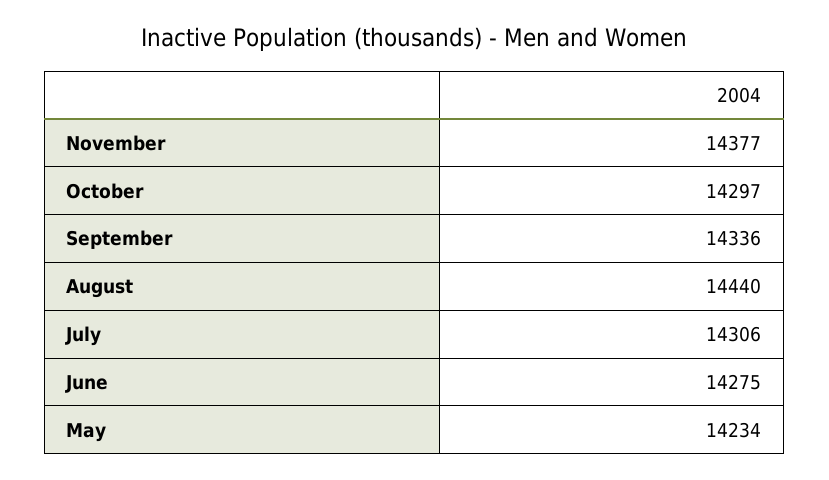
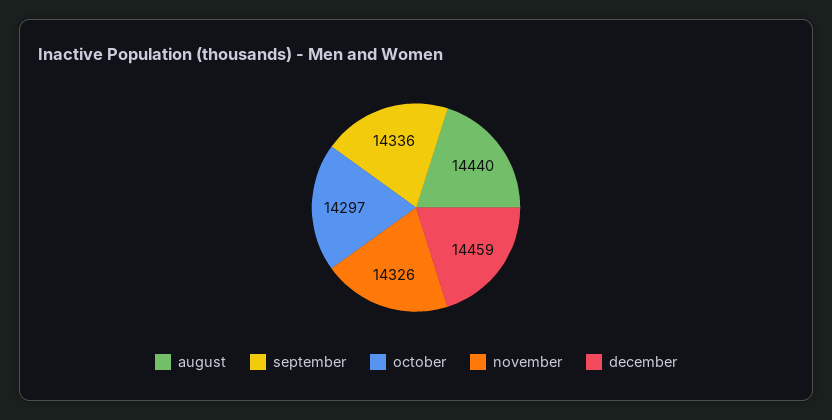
November: 14377 -> 14326
July: 14306 -> none
June: 14275 -> none
May: 14234 -> none
december: none -> 14459

